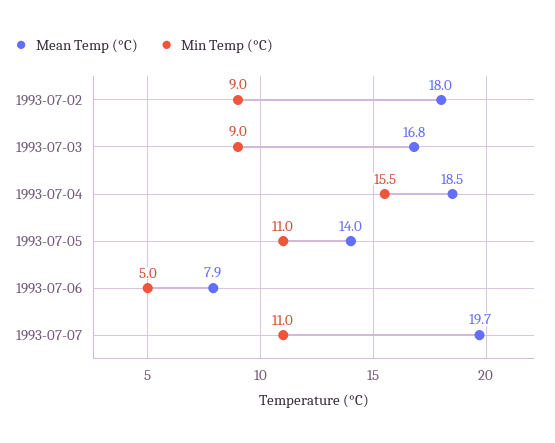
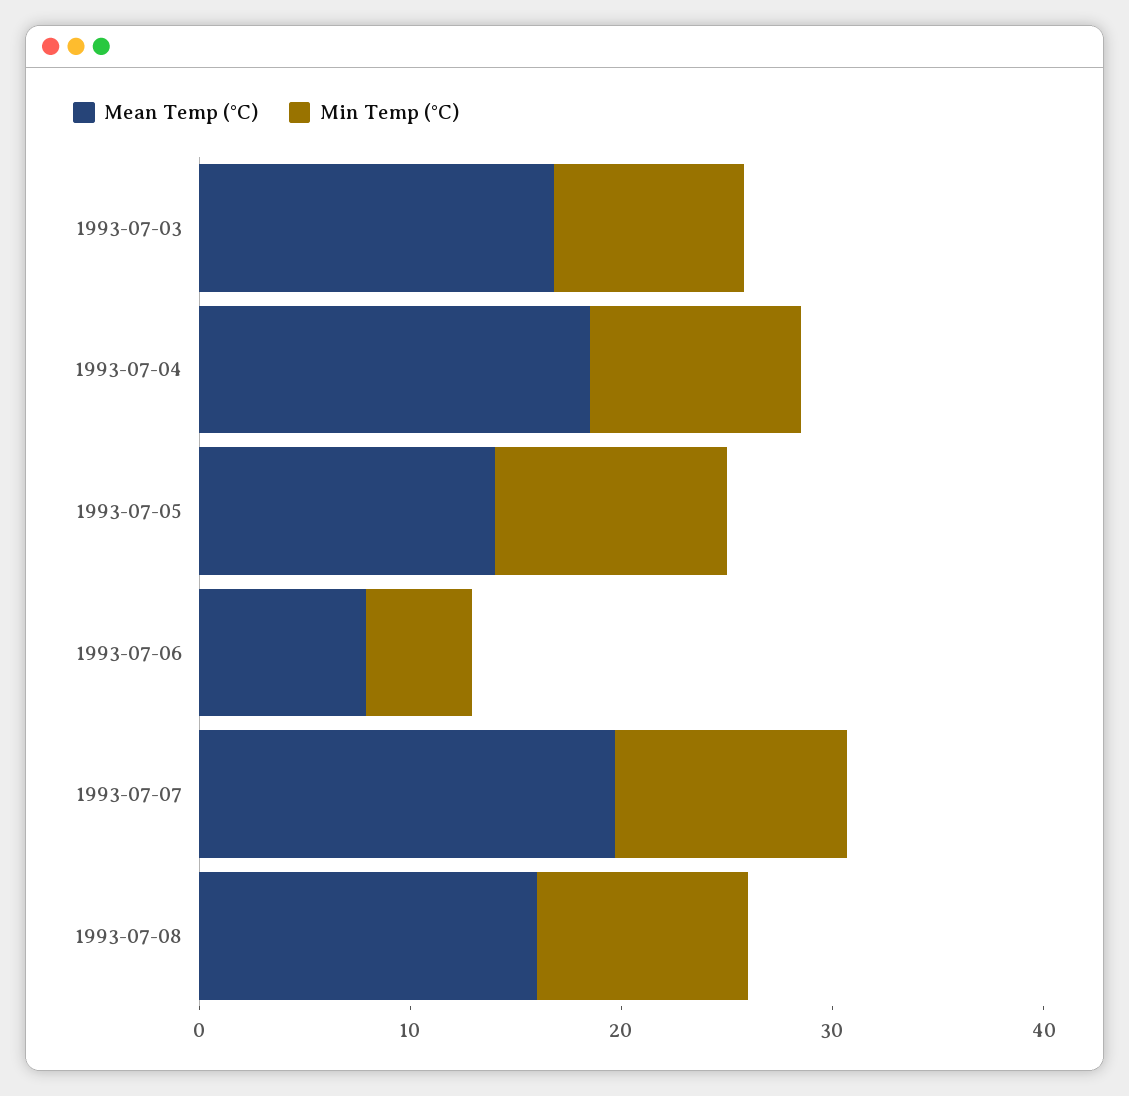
Mean Temp (°C), 1993-07-02: 18 -> none
Min Temp (°C), 1993-07-02: 9 -> none
Min Temp (°C), 1993-07-04: 15.5 -> 10
Mean Temp (°C), 1993-07-08: none -> 16
Min Temp (°C), 1993-07-08: none -> 10

